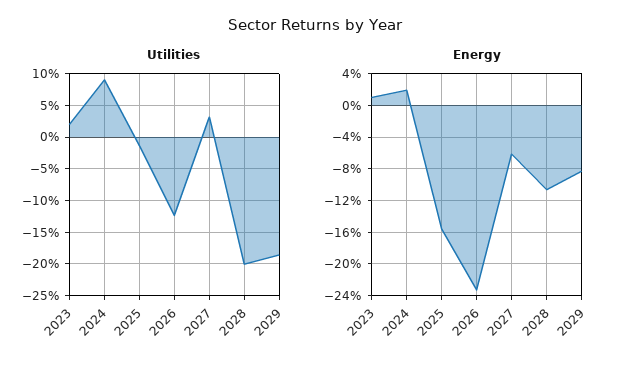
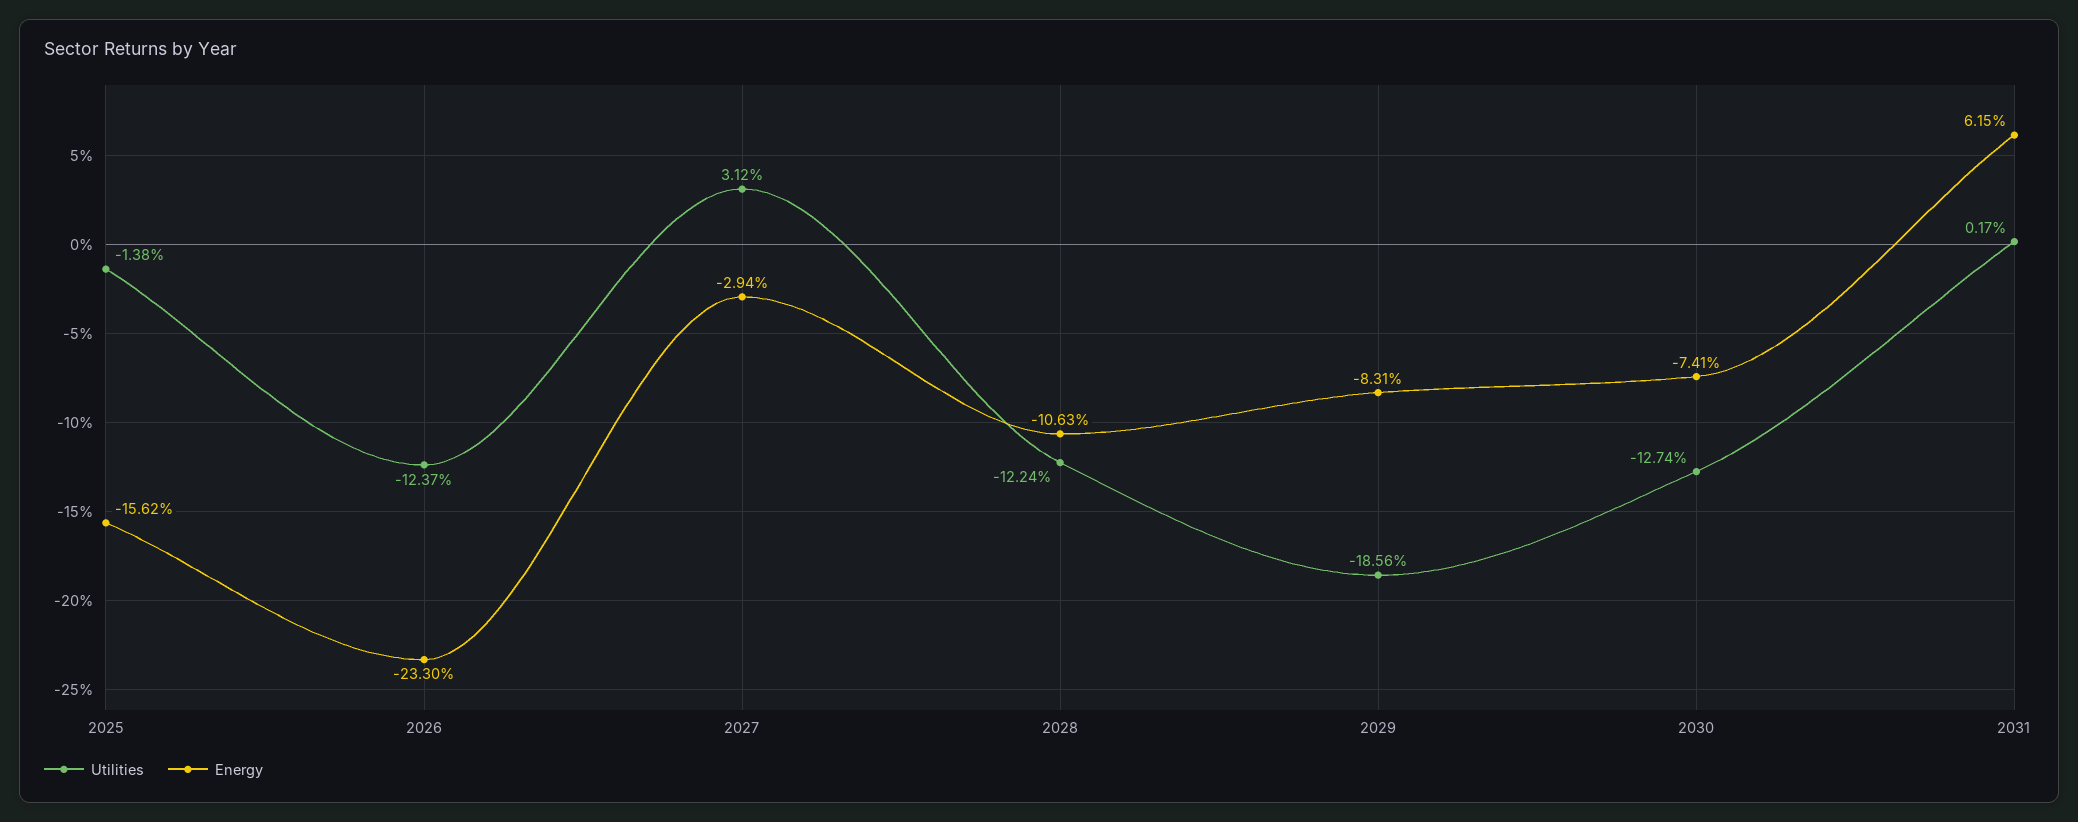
Utilities, 2023: 2 -> none
Utilities, 2024: 9 -> none
Utilities, 2028: -20 -> -12.24
Energy, 2023: 1 -> none
Energy, 2024: 2 -> none
Energy, 2027: -6 -> -2.94
Utilities, 2030: none -> -12.74
Energy, 2030: none -> -7.41
Utilities, 2031: none -> 0.17
Energy, 2031: none -> 6.15

